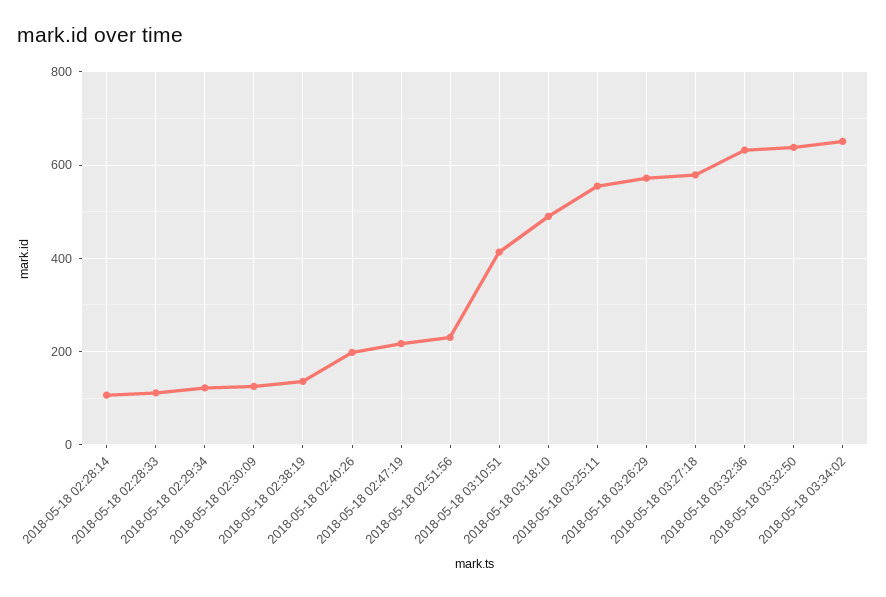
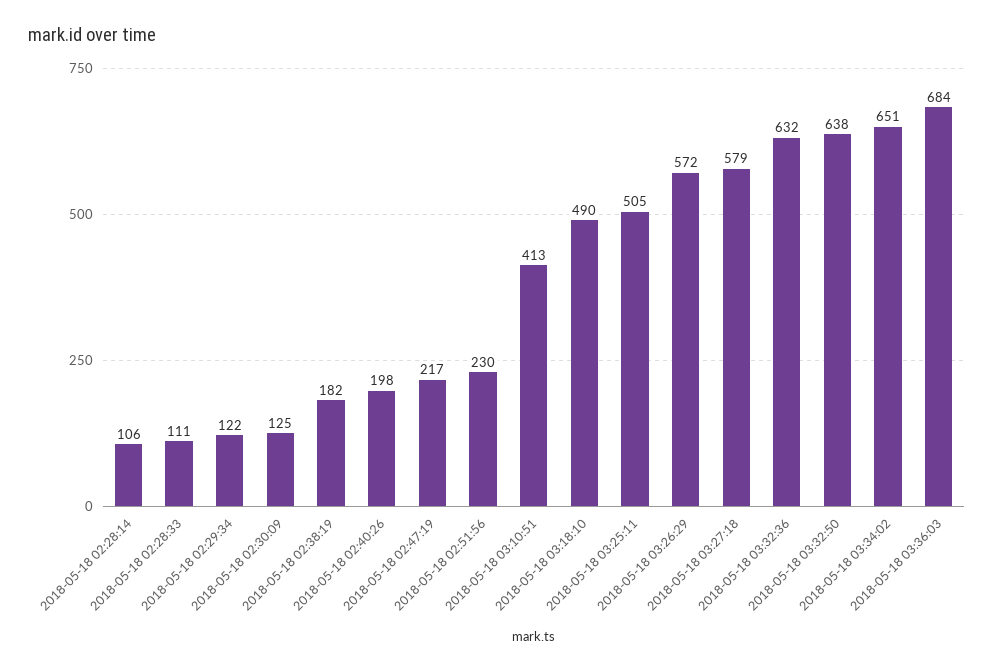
2018-05-18 02:38:19: 140 -> 182
2018-05-18 03:25:11: 560 -> 505
2018-05-18 03:36:03: none -> 684

